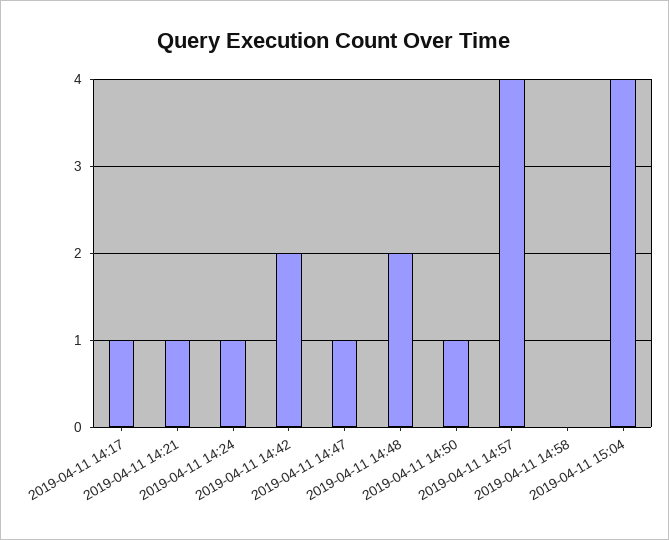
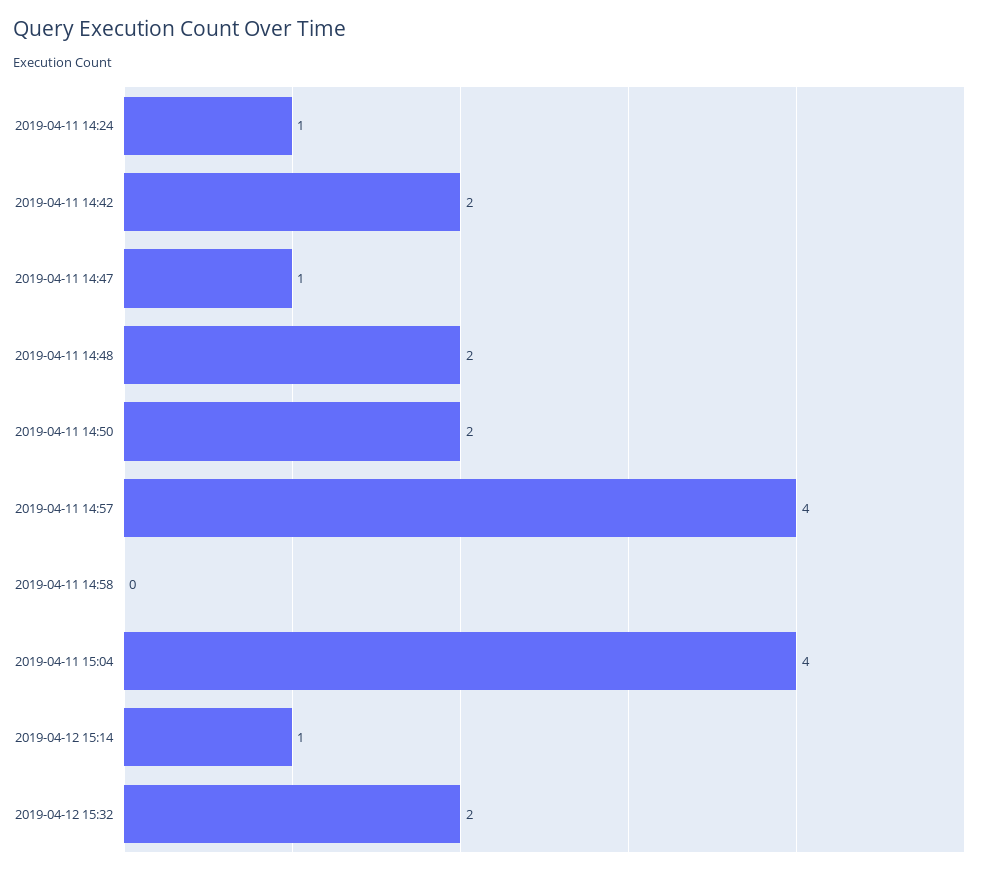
2019-04-11 14:17: 1 -> none
2019-04-11 14:21: 1 -> none
2019-04-11 14:50: 1 -> 2
2019-04-12 15:14: none -> 1
2019-04-12 15:32: none -> 2

